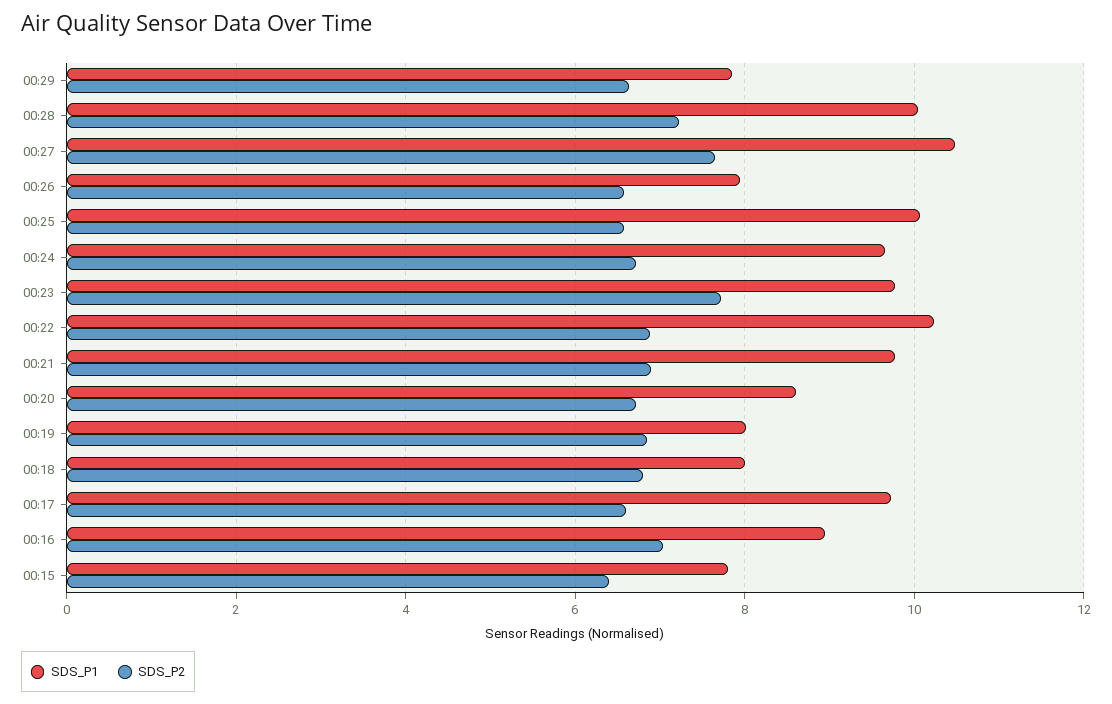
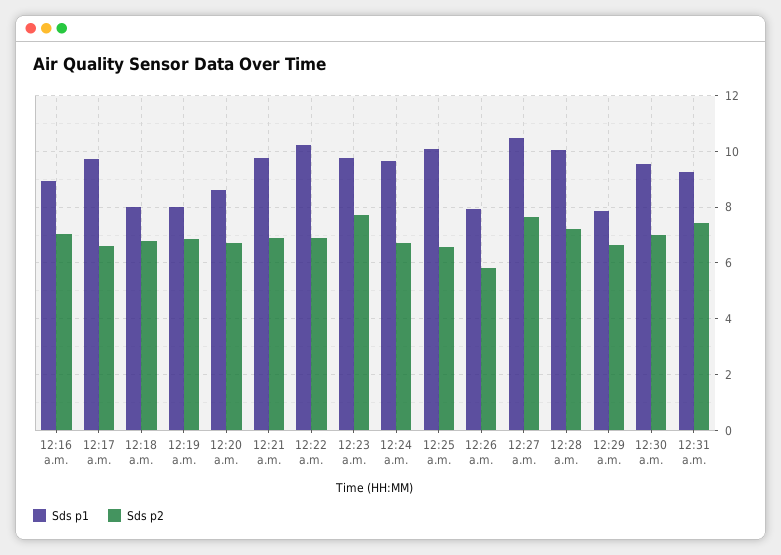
SDS_P2, 00:26: 6.6 -> 5.75
SDS_P1, 00:15: 7.8 -> none
SDS_P2, 00:15: 6.4 -> none
SDS_P1, 12:30 a.m.: none -> 9.5
SDS_P2, 12:30 a.m.: none -> 7
SDS_P1, 12:31 a.m.: none -> 9.25
SDS_P2, 12:31 a.m.: none -> 7.5

